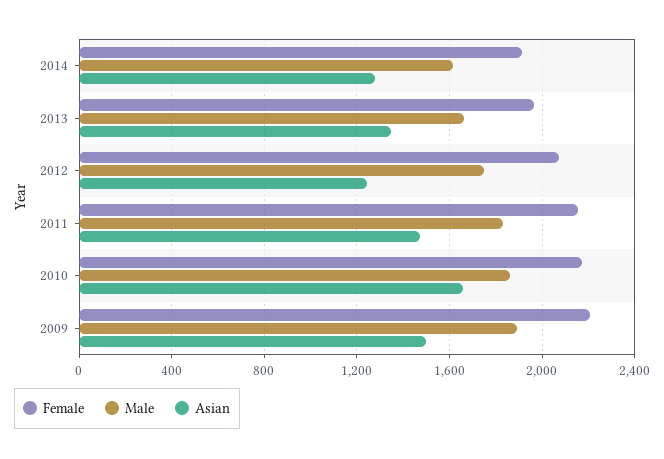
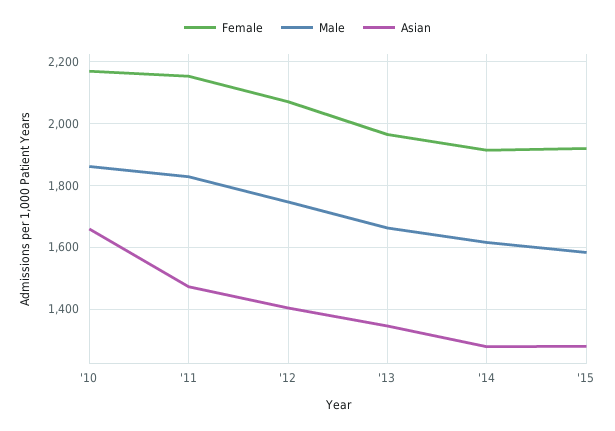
Asian, 2012: 1250 -> 1400
Female, 2009: 2200 -> none
Male, 2009: 1900 -> none
Asian, 2009: 1500 -> none
Female, '15: none -> 1920
Male, '15: none -> 1580
Asian, '15: none -> 1280

